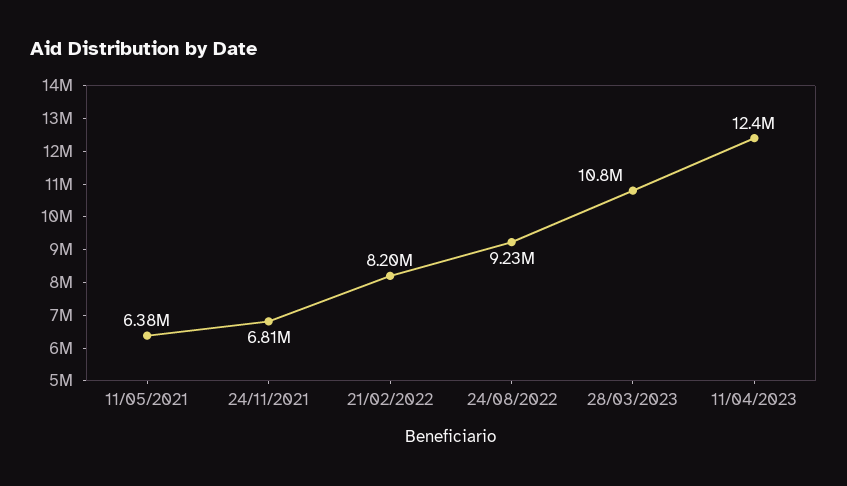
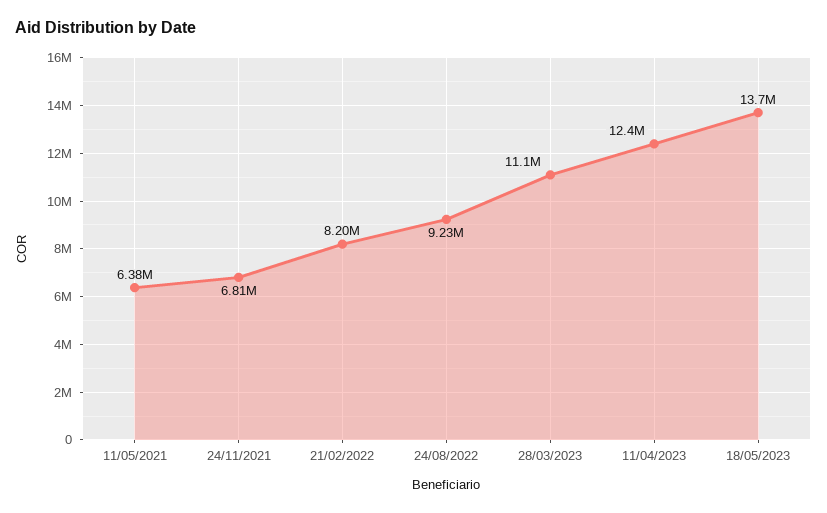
28/03/2023: 10800000 -> 11100000
18/05/2023: none -> 13700000

